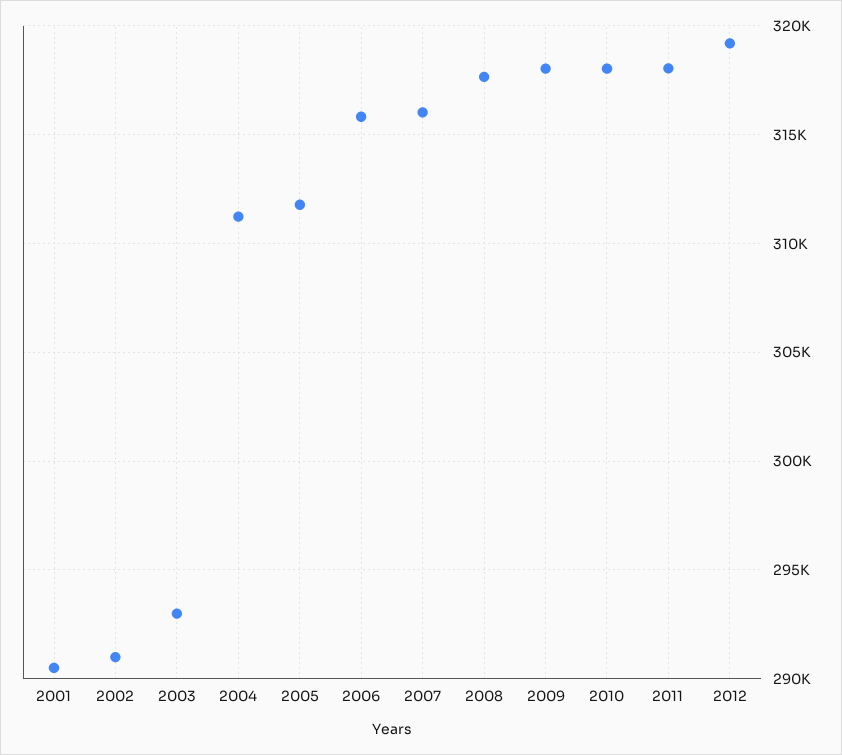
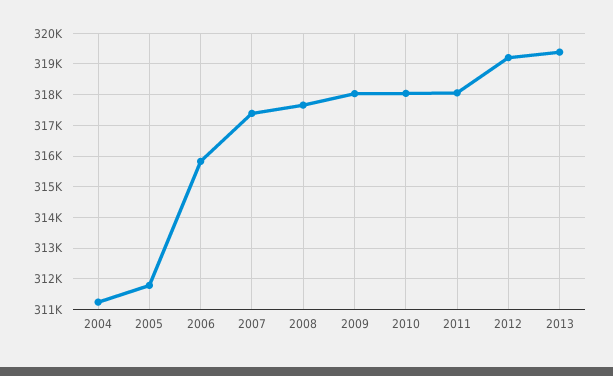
2001: 290500 -> none
2002: 291000 -> none
2003: 293000 -> none
2007: 316000 -> 317400
2013: none -> 319400

